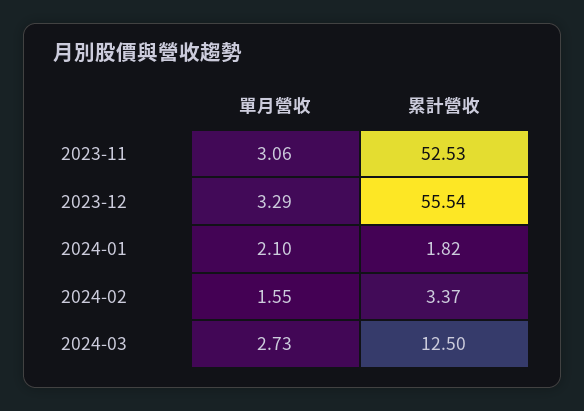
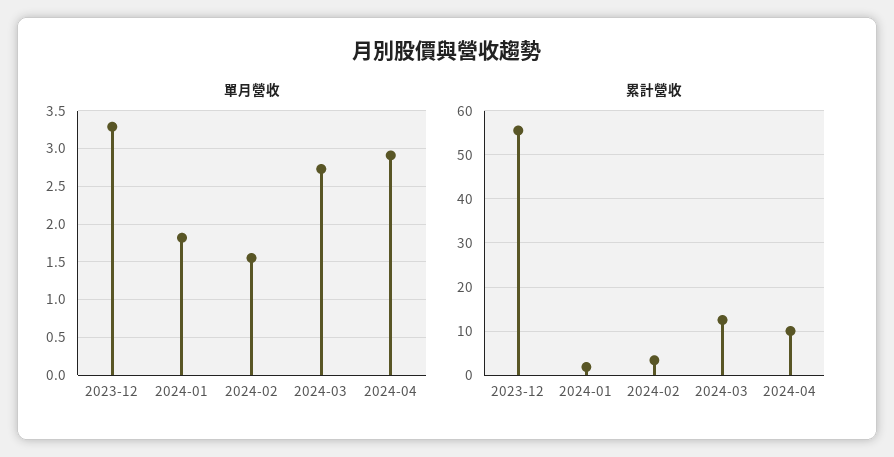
單月營收, 2023-11: 3.06 -> none
累計營收, 2023-11: 52.53 -> none
單月營收, 2024-01: 2.1 -> 1.8
單月營收, 2024-04: none -> 2.9
累計營收, 2024-04: none -> 10

